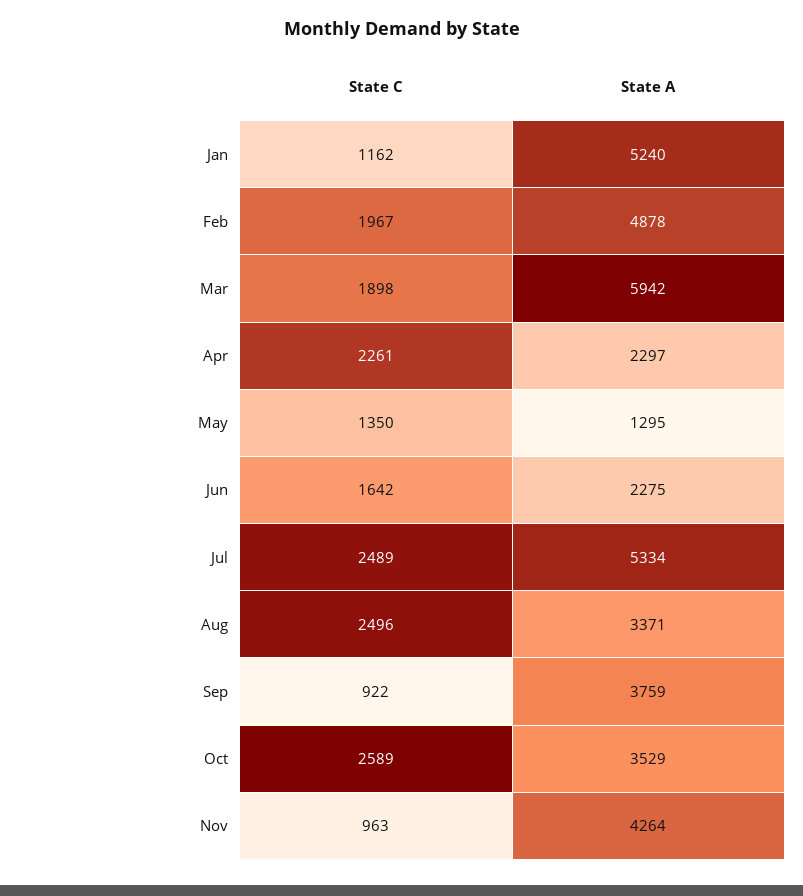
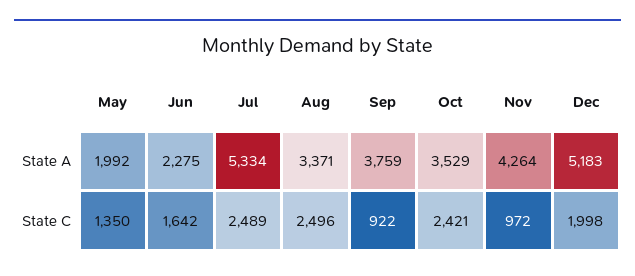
State C, Jan: 1162 -> none
State A, Jan: 5240 -> none
State C, Feb: 1967 -> none
State A, Feb: 4878 -> none
State C, Mar: 1898 -> none
State A, Mar: 5942 -> none
State C, Apr: 2261 -> none
State A, Apr: 2297 -> none
State A, May: 1295 -> 1992
State C, Oct: 2589 -> 2421
State C, Nov: 963 -> 972
State A, Dec: none -> 5183
State C, Dec: none -> 1998

